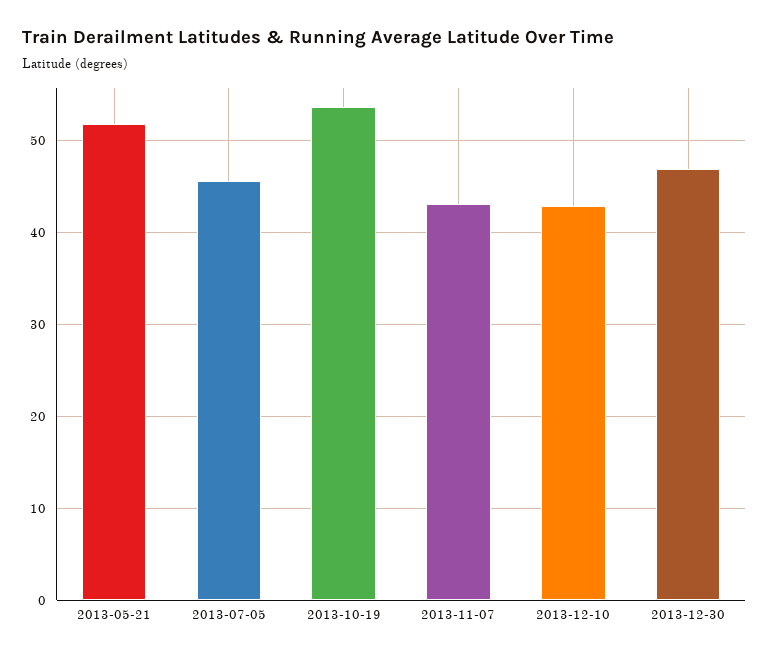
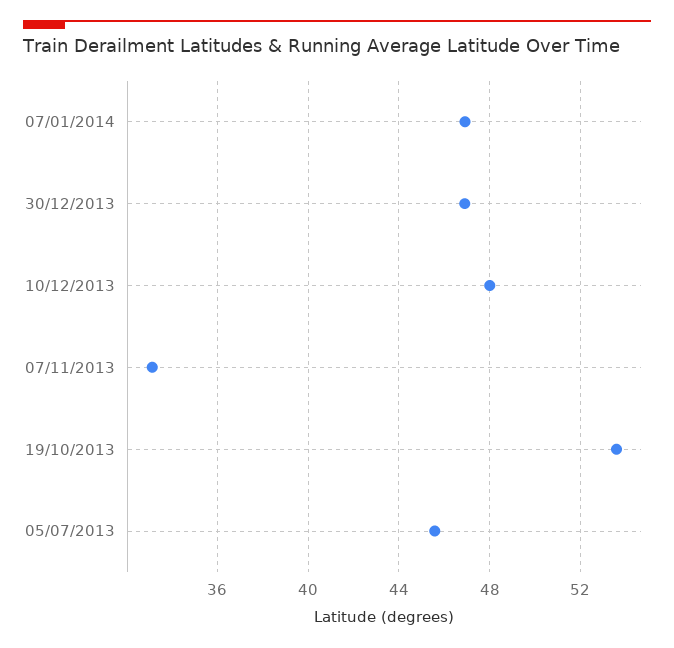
2013-05-21: 52 -> none
2013-11-07: 43 -> 33
2013-12-10: 43 -> 48
07/01/2014: none -> 47

